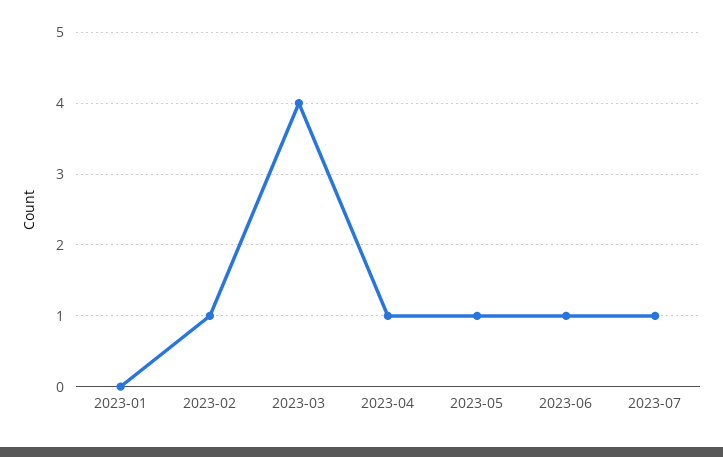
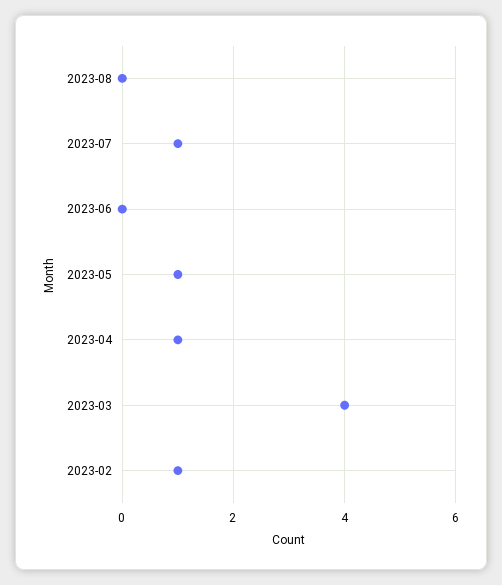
2023-01: 0 -> none
2023-06: 1 -> 0
2023-08: none -> 0

